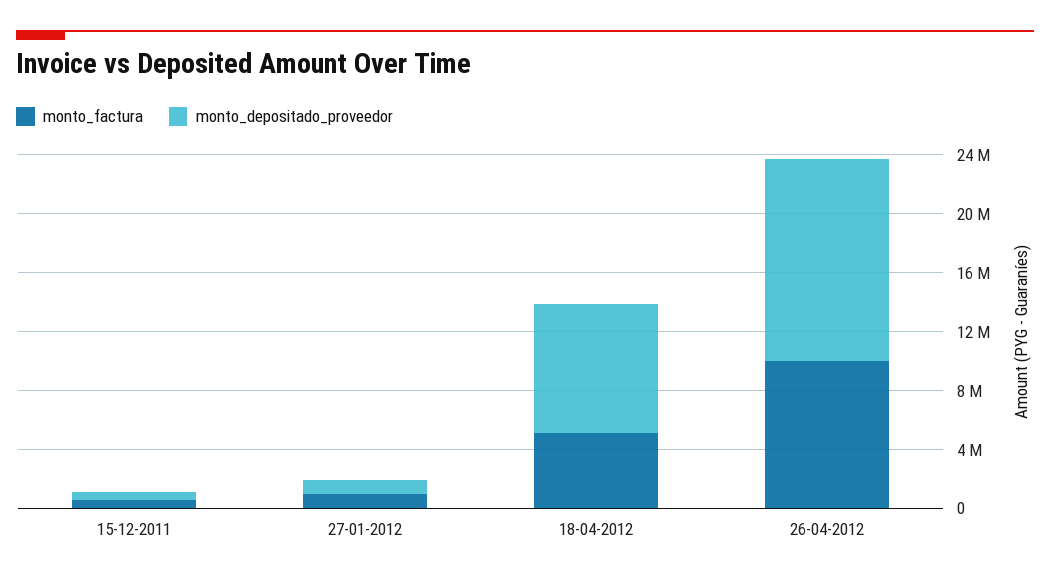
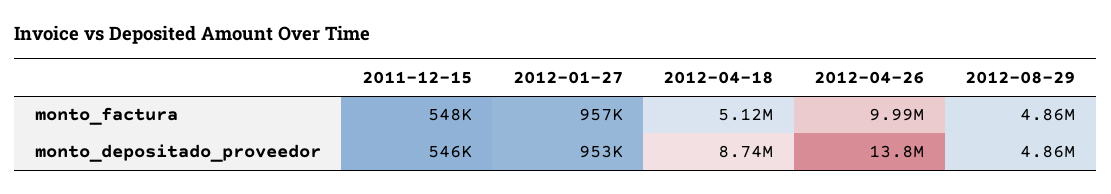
monto_factura, 2012-08-29: none -> 4860000
monto_depositado_proveedor, 2012-08-29: none -> 4860000

